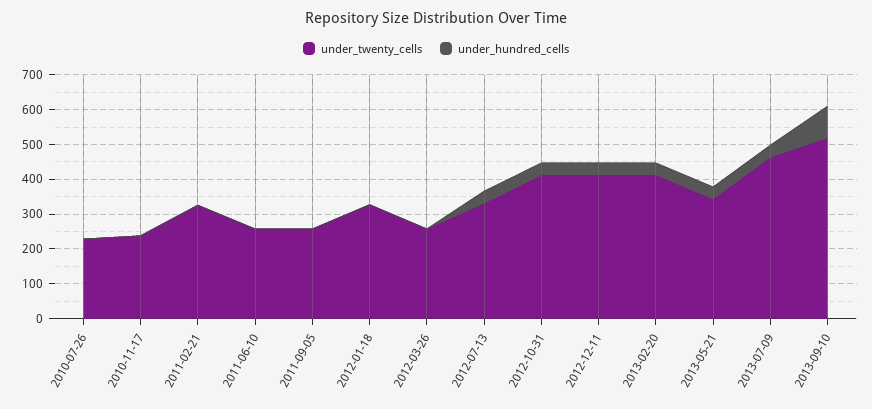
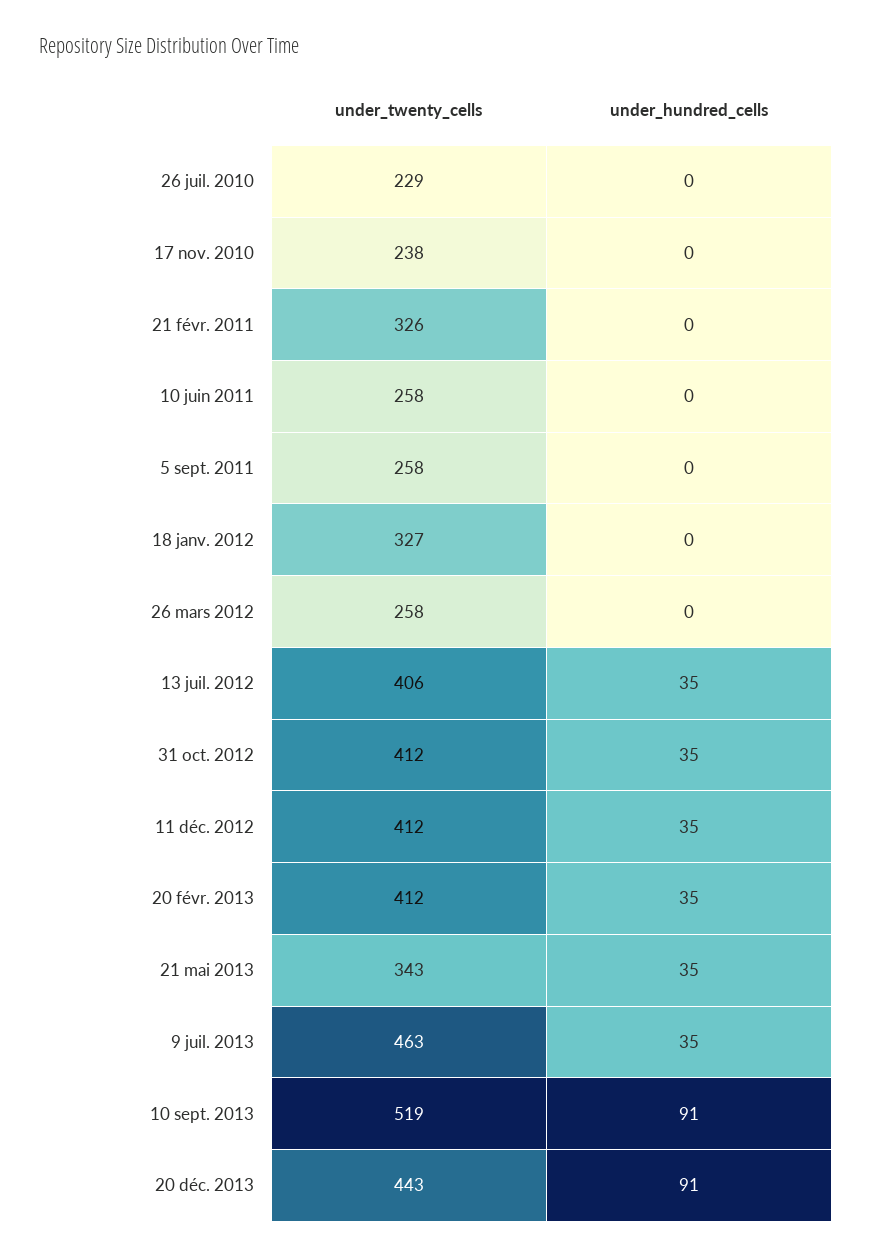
under_twenty_cells, 2012-07-13: 325 -> 406
under_twenty_cells, 20 déc. 2013: none -> 443
under_hundred_cells, 20 déc. 2013: none -> 91

